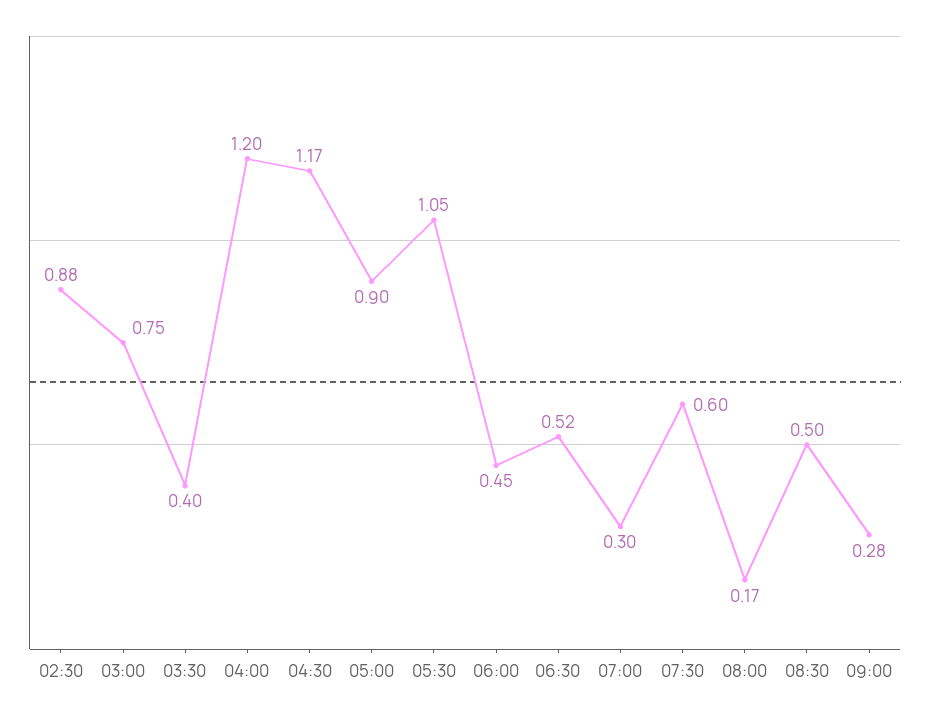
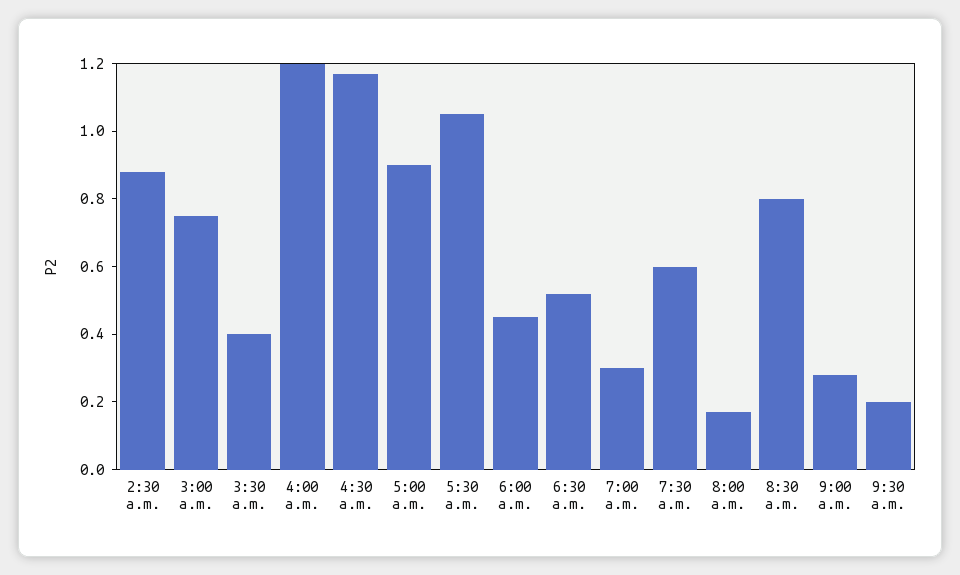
08:30: 0.5 -> 0.8
9:30 a.m.: none -> 0.2

